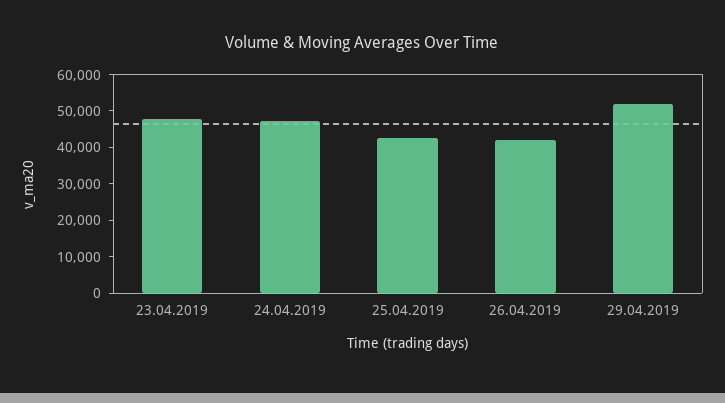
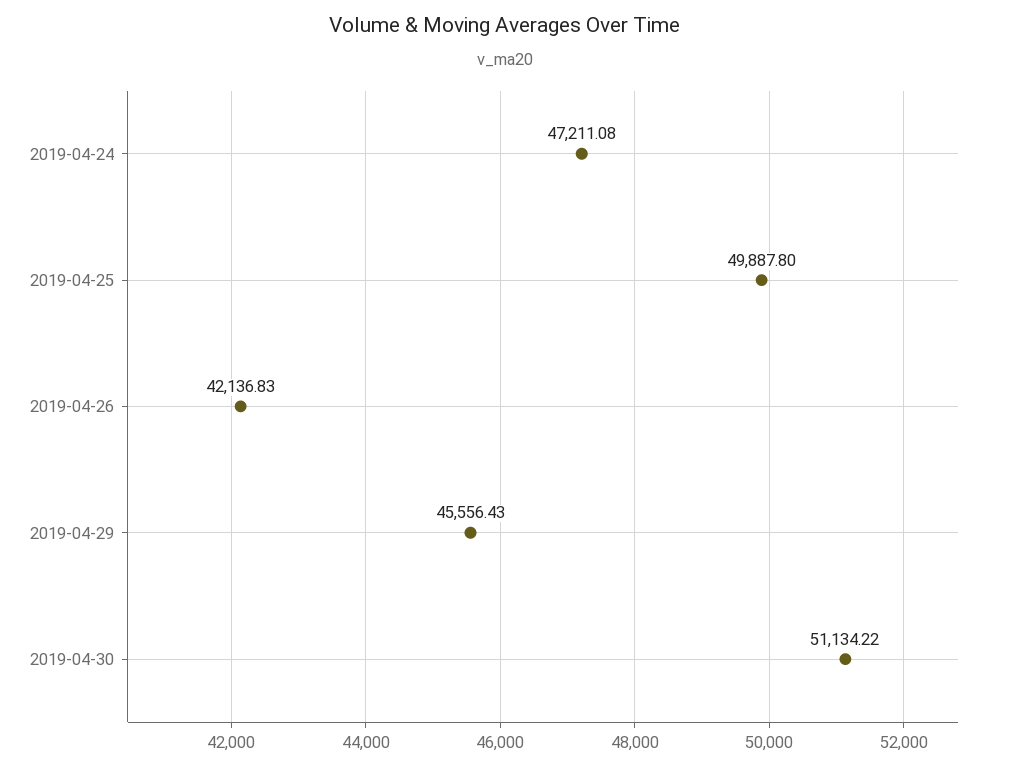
23.04.2019: 47500 -> none
25.04.2019: 42500 -> 49887.8
29.04.2019: 52500 -> 45556.43
2019-04-30: none -> 51134.22

